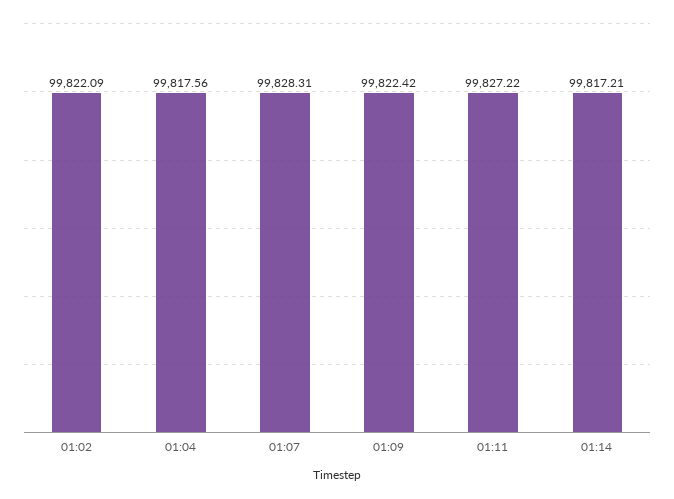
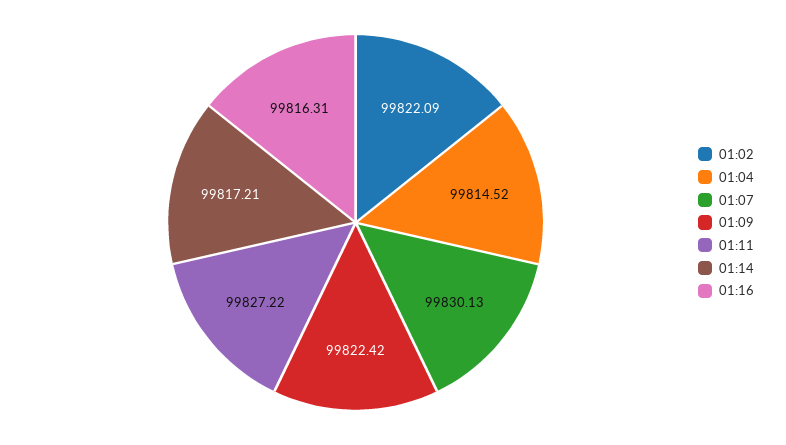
01:04: 99817.56 -> 99814.52
01:07: 99828.31 -> 99830.13
01:16: none -> 99816.31

